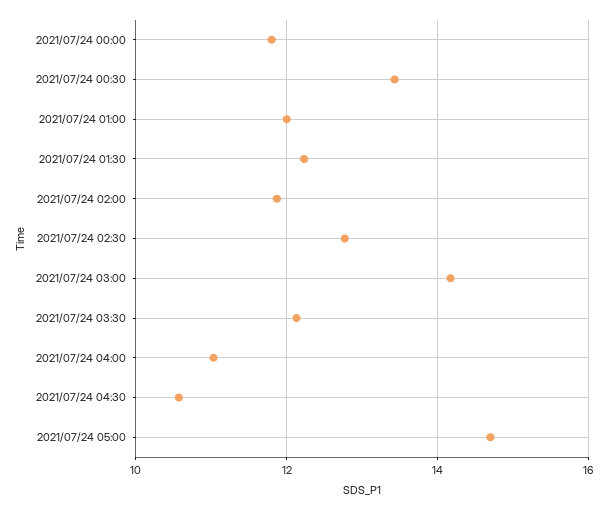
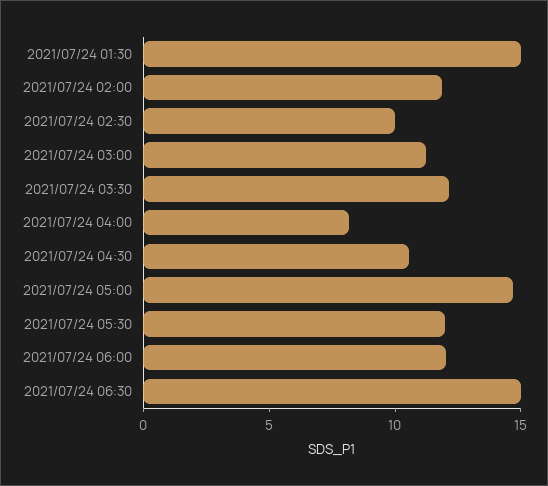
2021/07/24 00:00: 11.8 -> none
2021/07/24 00:30: 13.4 -> none
2021/07/24 01:00: 12 -> none
2021/07/24 01:30: 12.2 -> 15
2021/07/24 02:30: 12.8 -> 10
2021/07/24 03:00: 14.2 -> 11
2021/07/24 04:00: 11 -> 8
2021/07/24 05:30: none -> 12
2021/07/24 06:00: none -> 12
2021/07/24 06:30: none -> 15

